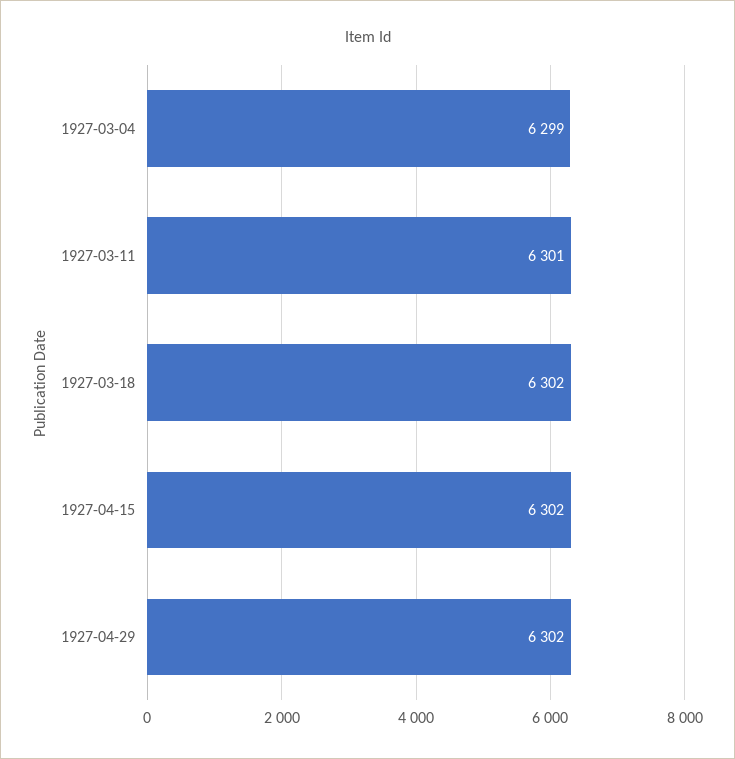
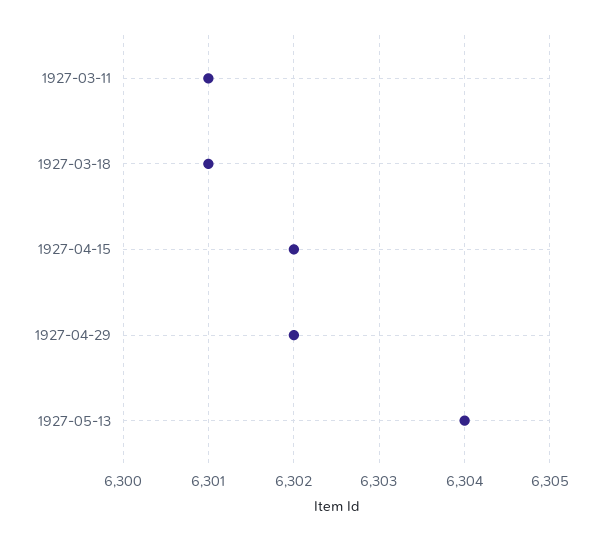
1927-03-04: 6299 -> none
1927-03-18: 6302 -> 6301
1927-05-13: none -> 6304

